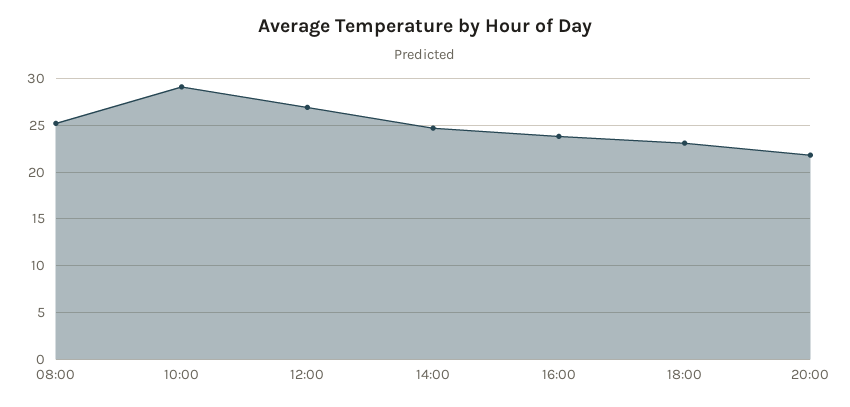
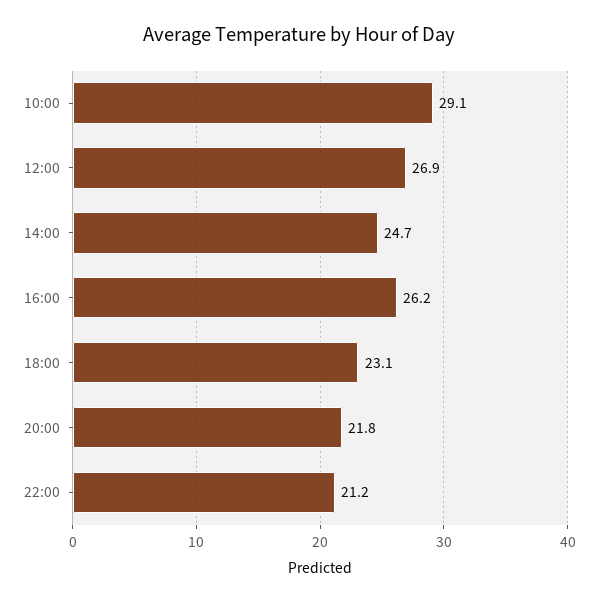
08:00: 25 -> none
16:00: 24 -> 26.2
22:00: none -> 21.2

